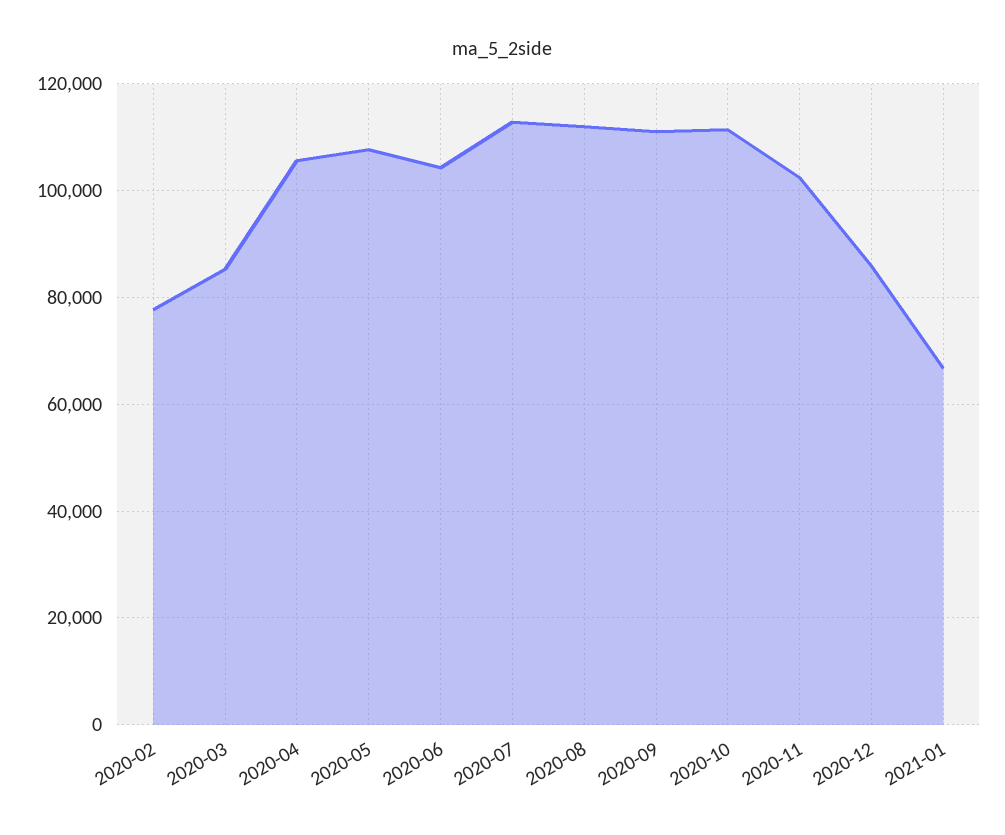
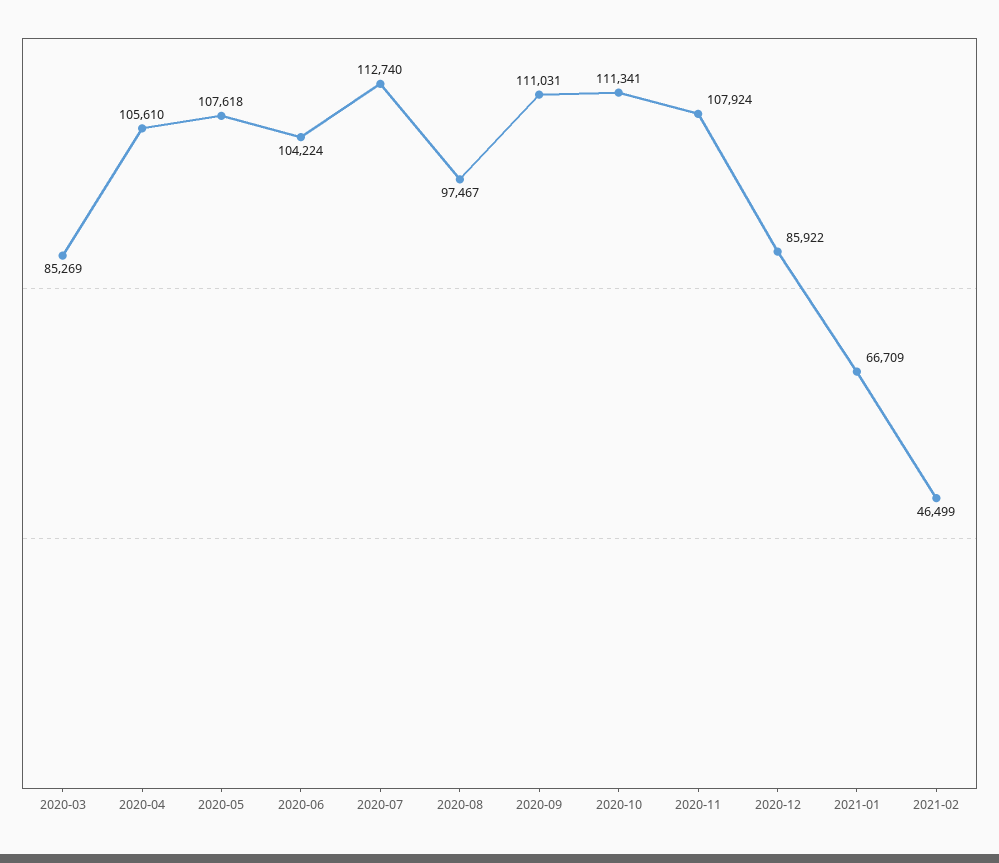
2020-02: 78000 -> none
2020-08: 112000 -> 97467
2020-11: 102000 -> 107924
2021-02: none -> 46499

